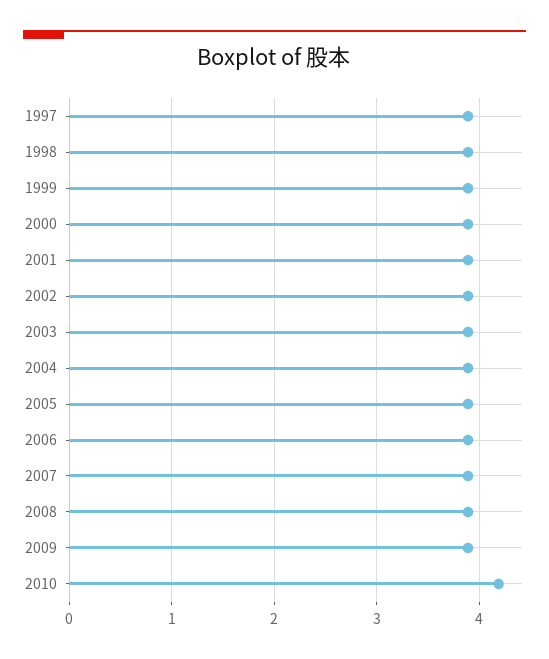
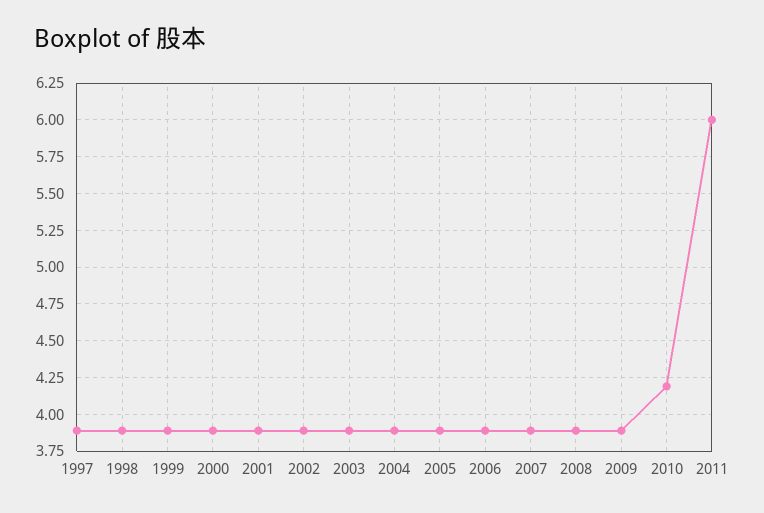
2011: none -> 6

